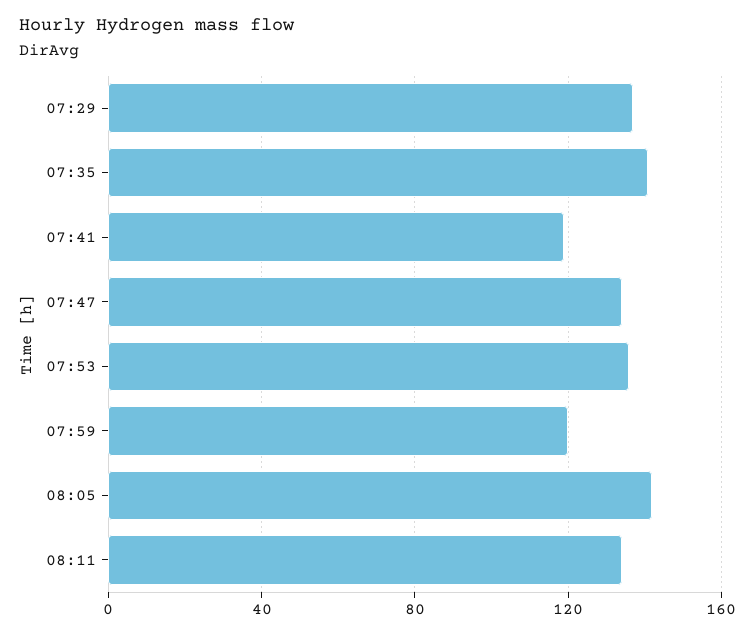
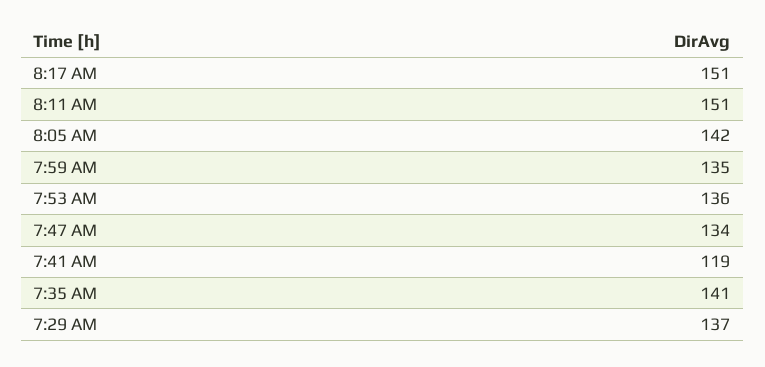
07:59: 120 -> 135
08:11: 135 -> 151
8:17 AM: none -> 151

